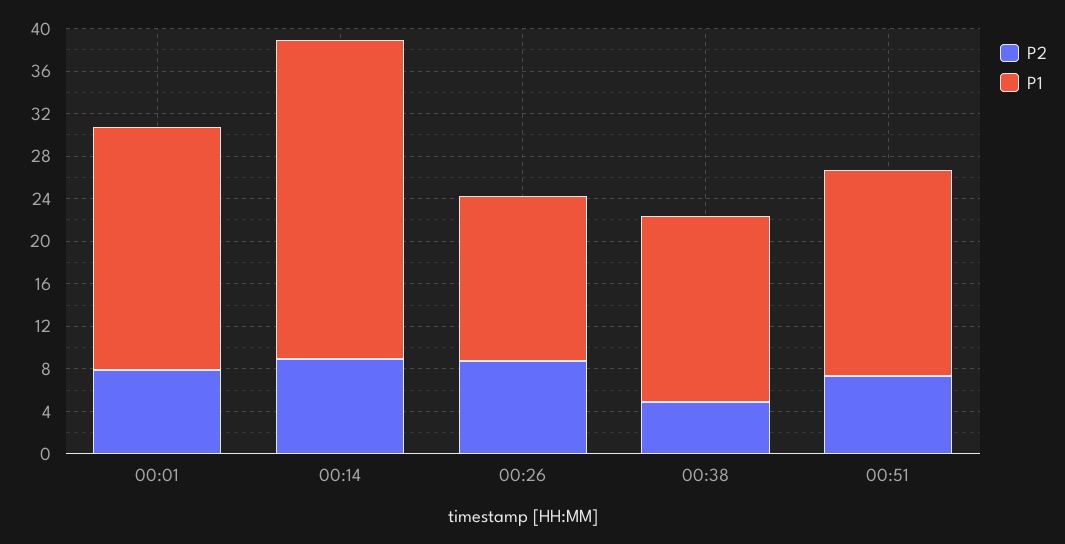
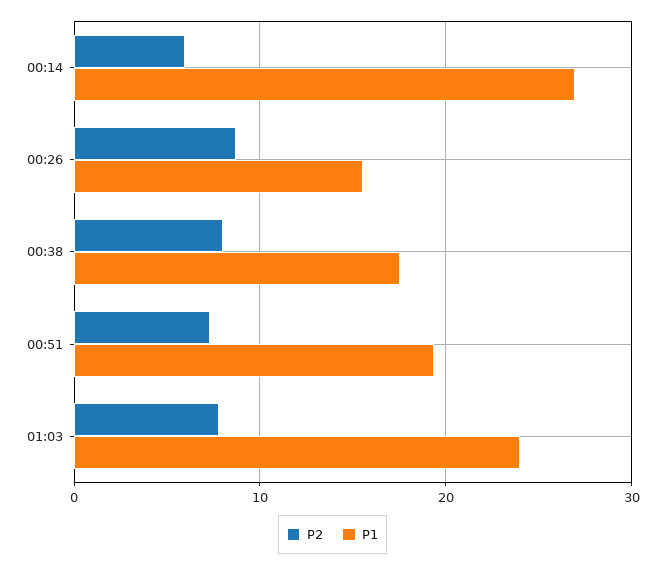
P2, 00:01: 8 -> none
P1, 00:01: 23 -> none
P2, 00:14: 9 -> 6
P1, 00:14: 30 -> 27
P2, 00:38: 5 -> 8
P2, 01:03: none -> 8
P1, 01:03: none -> 24

